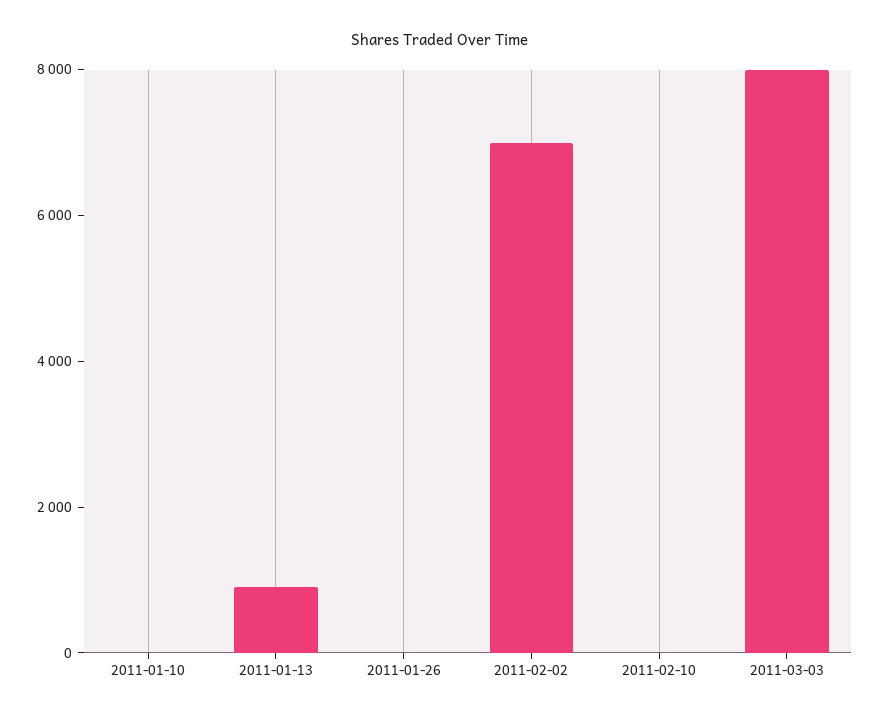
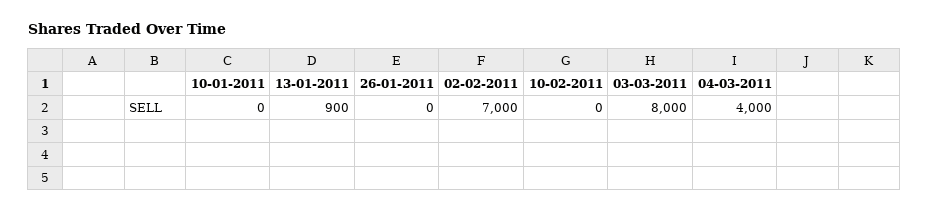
04-03-2011: none -> 4000

